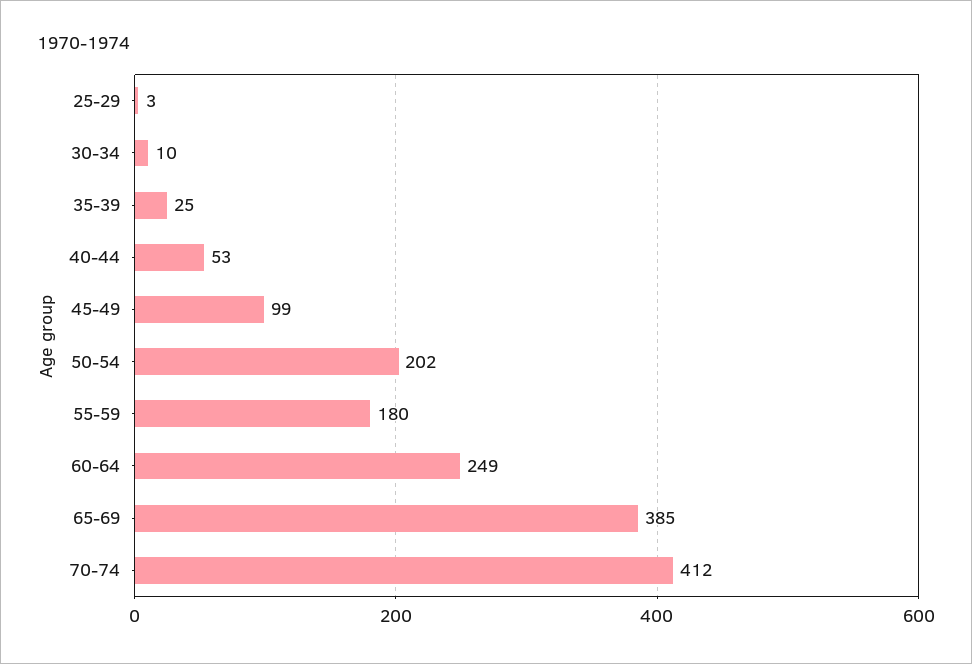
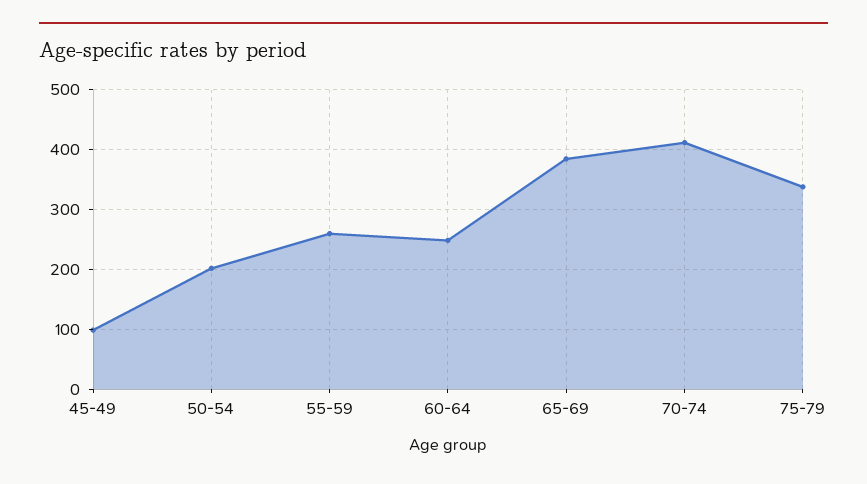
25-29: 3 -> none
30-34: 10 -> none
35-39: 25 -> none
40-44: 53 -> none
55-59: 180 -> 260
75-79: none -> 340

